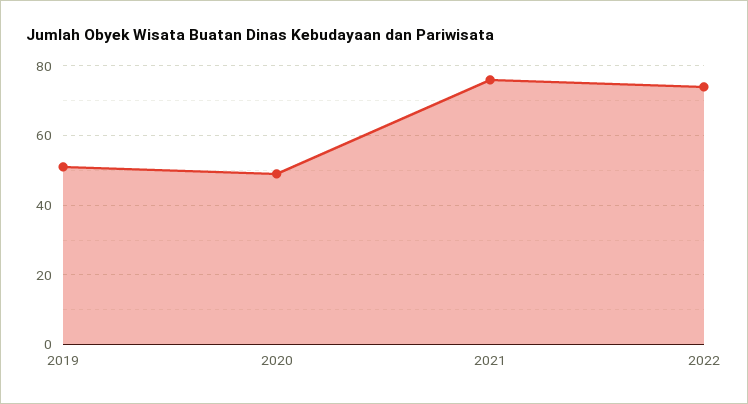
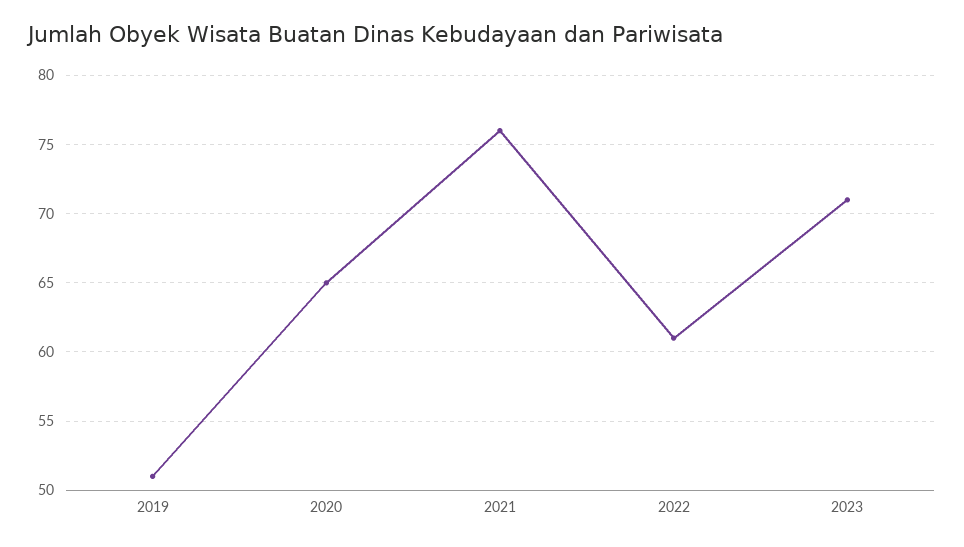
2020: 50 -> 65
2022: 75 -> 61
2023: none -> 71

